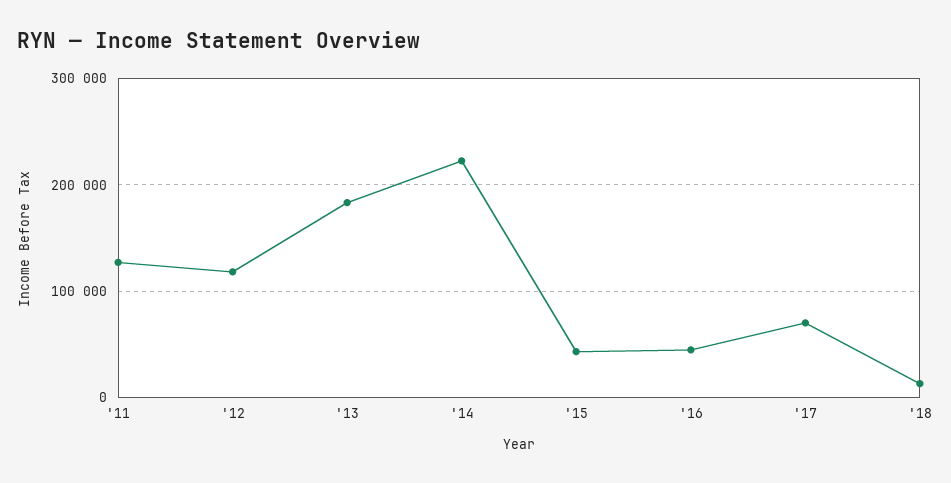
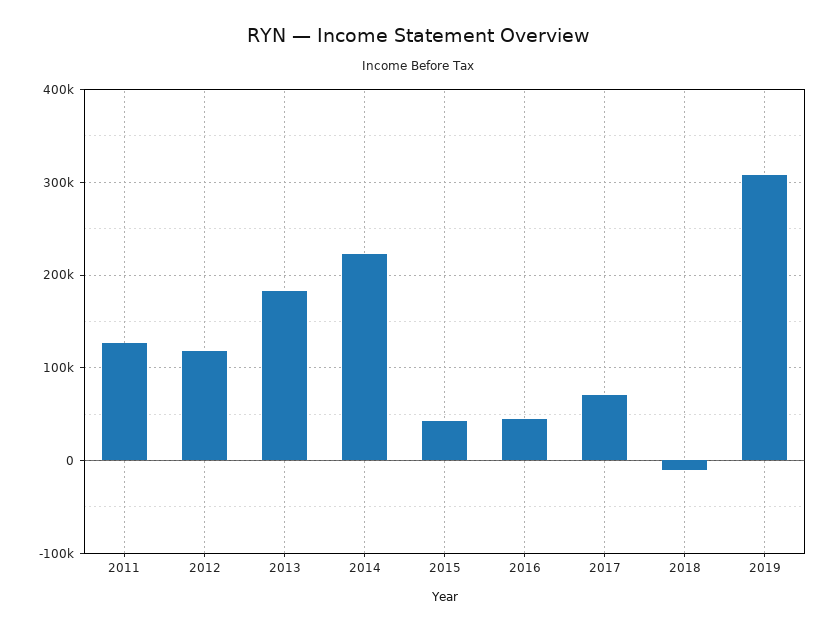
'18: 10000 -> -10000
2019: none -> 310000

